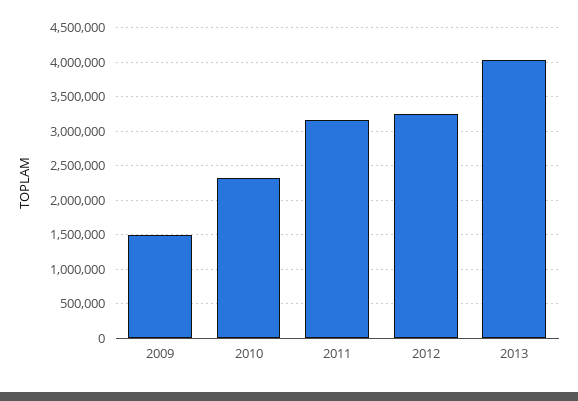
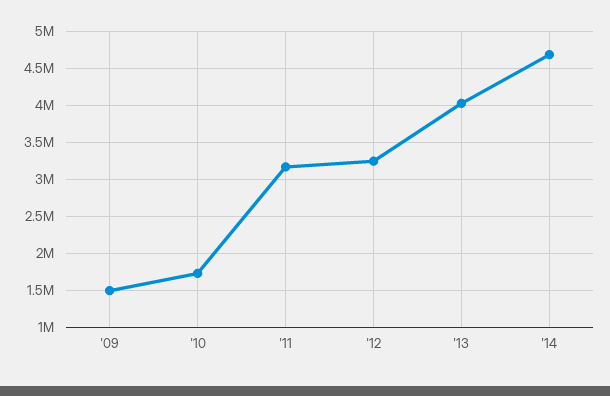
2010: 2300000 -> 1700000
'14: none -> 4700000

